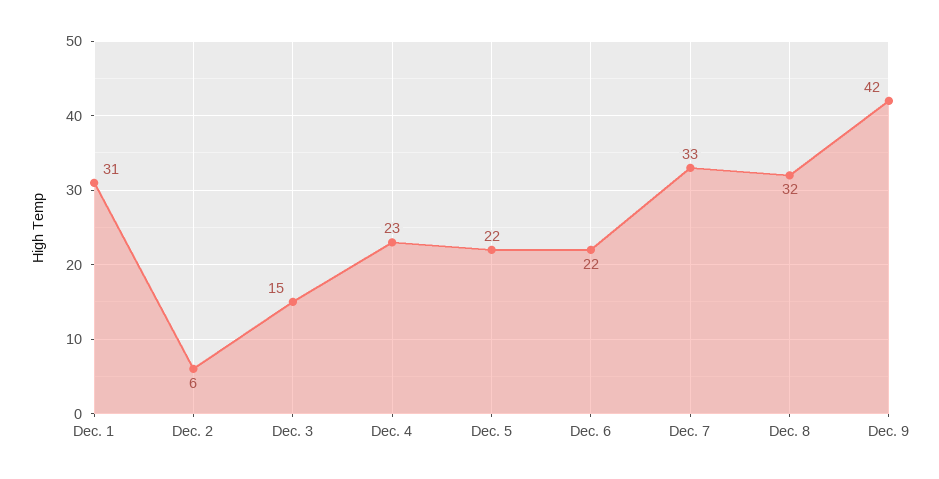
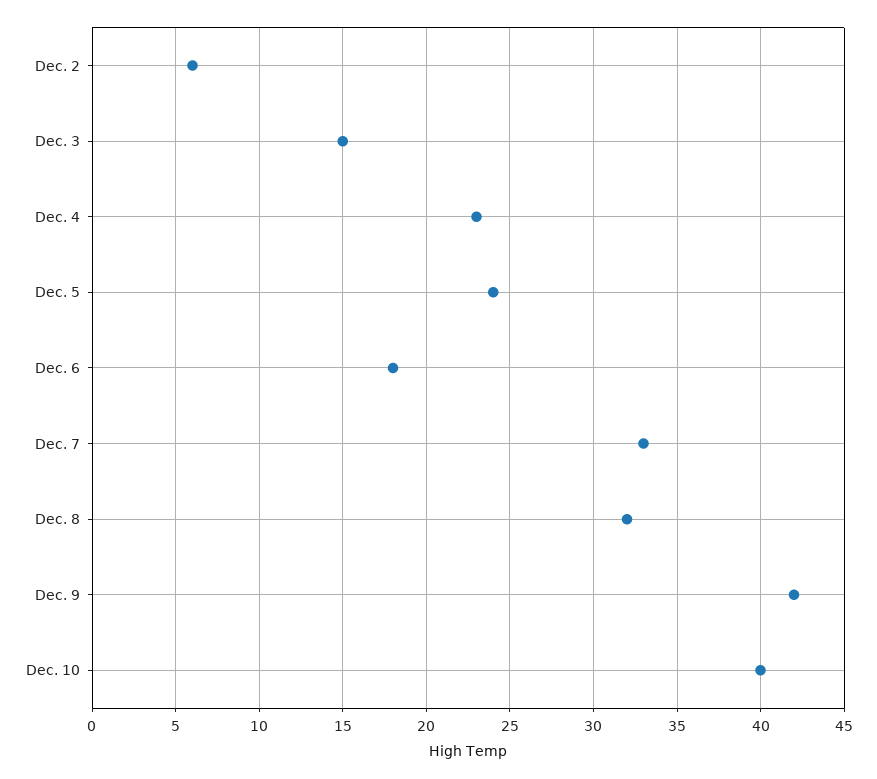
Dec. 1: 31 -> none
Dec. 5: 22 -> 24
Dec. 6: 22 -> 18
Dec. 10: none -> 40

